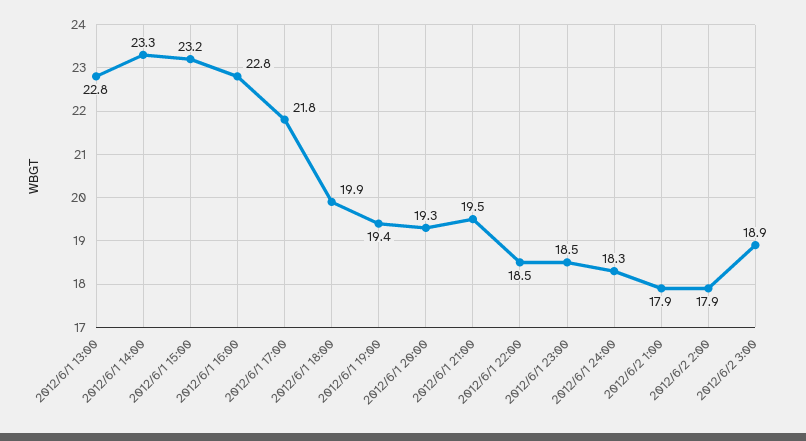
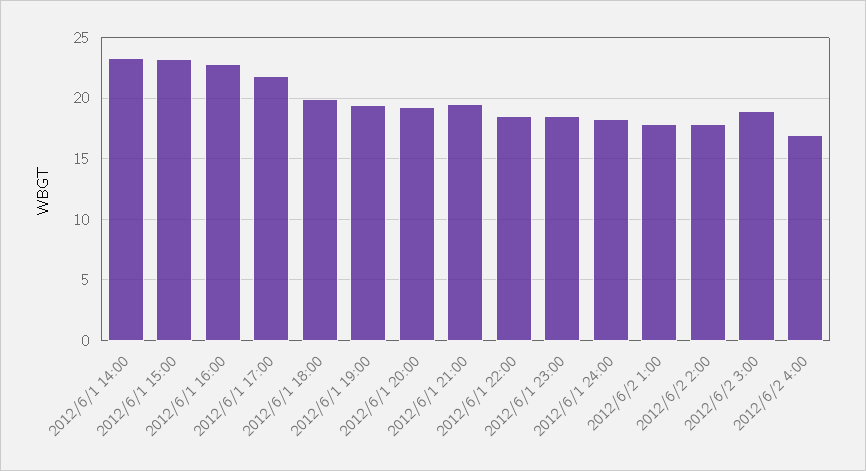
2012/6/1 13:00: 22.8 -> none
2012/6/2 4:00: none -> 17

